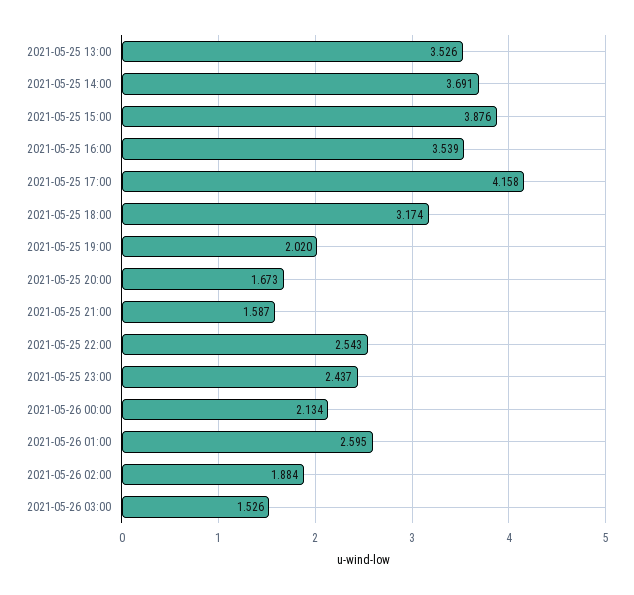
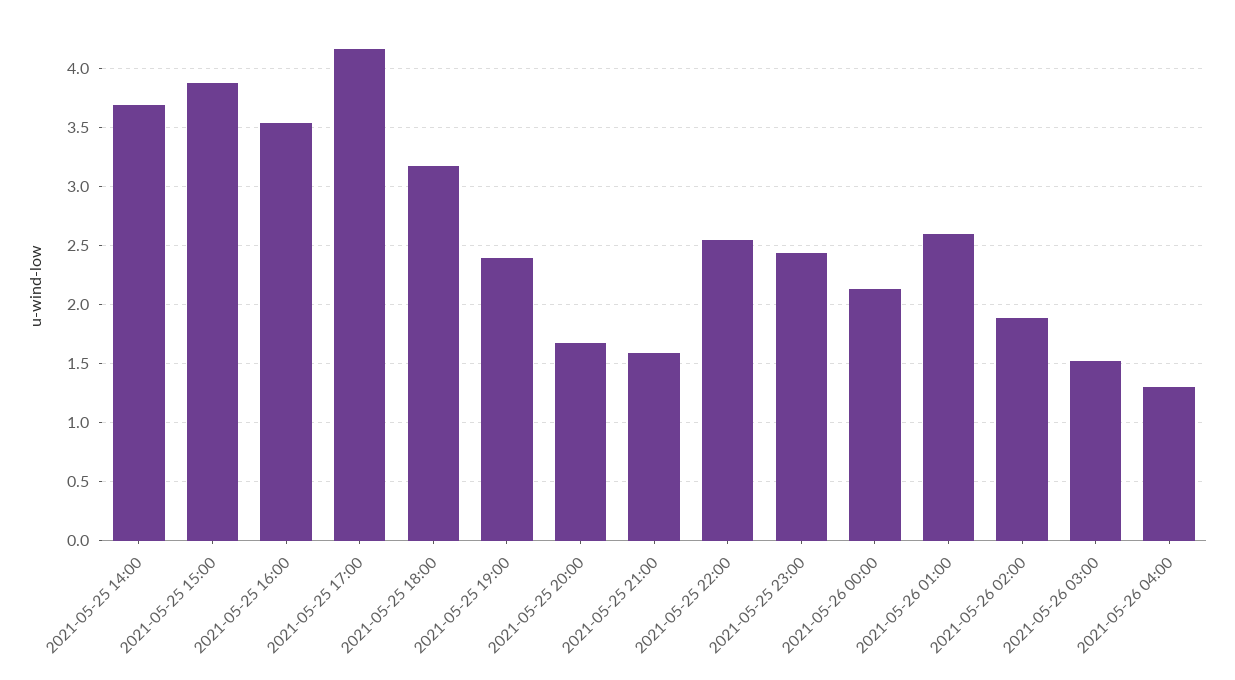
2021-05-25 13:00: 3.526 -> none
2021-05-25 19:00: 2.02 -> 2.4
2021-05-26 04:00: none -> 1.3

